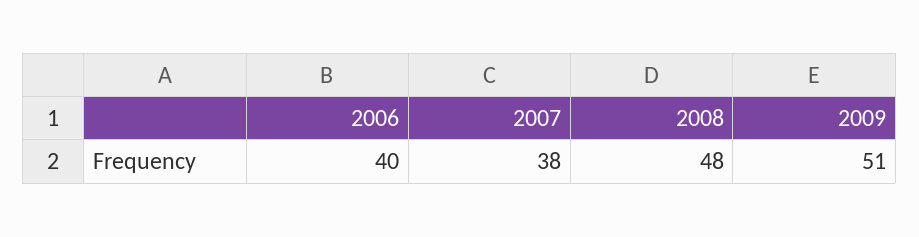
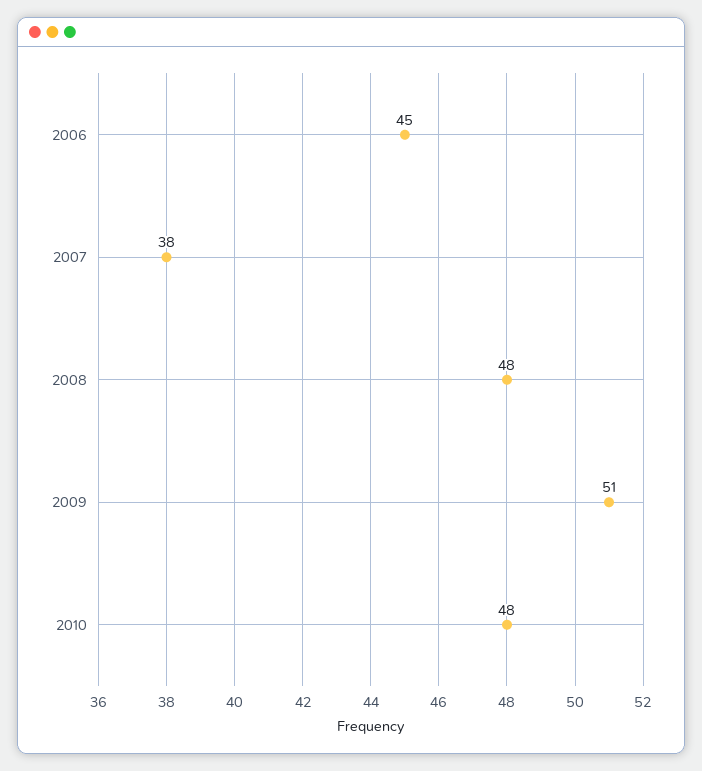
2006: 40 -> 45
2010: none -> 48

